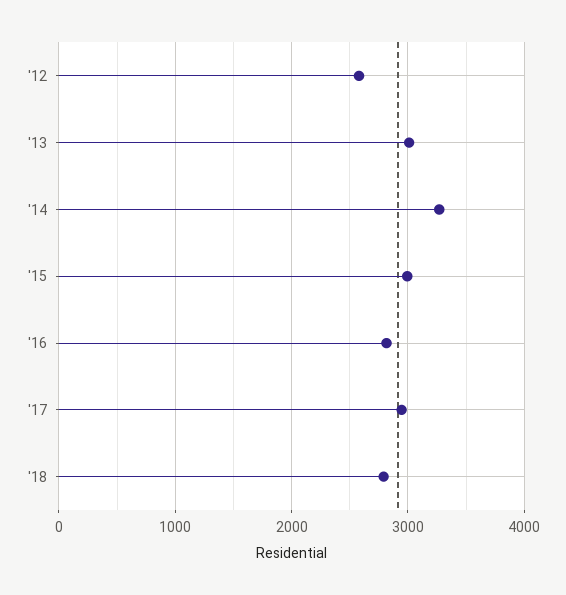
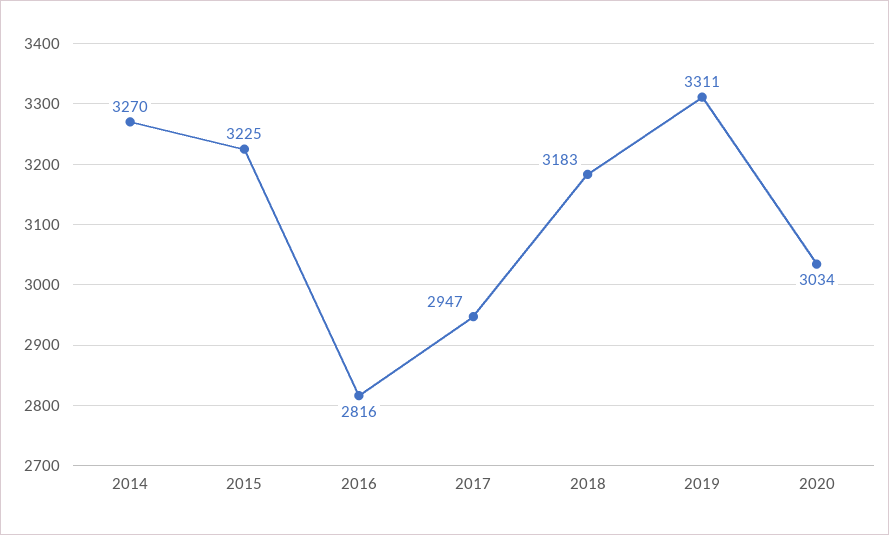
'12: 2600 -> none
'13: 3000 -> none
'15: 3000 -> 3225
'18: 2800 -> 3183
2019: none -> 3311
2020: none -> 3034

